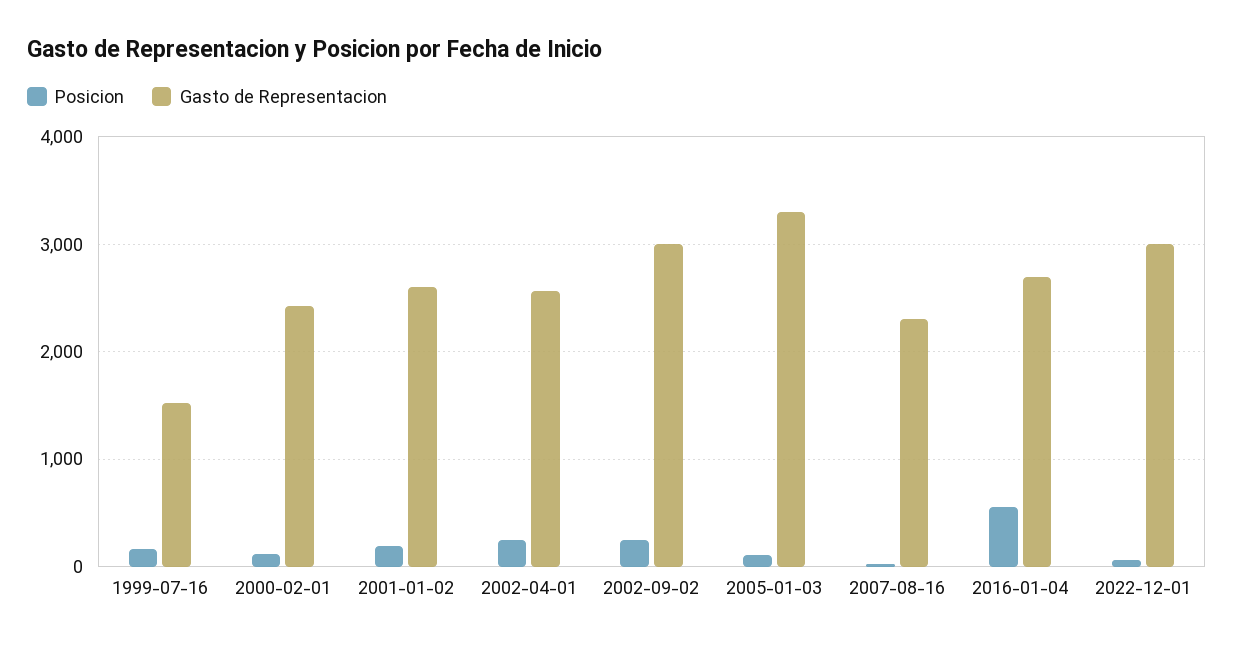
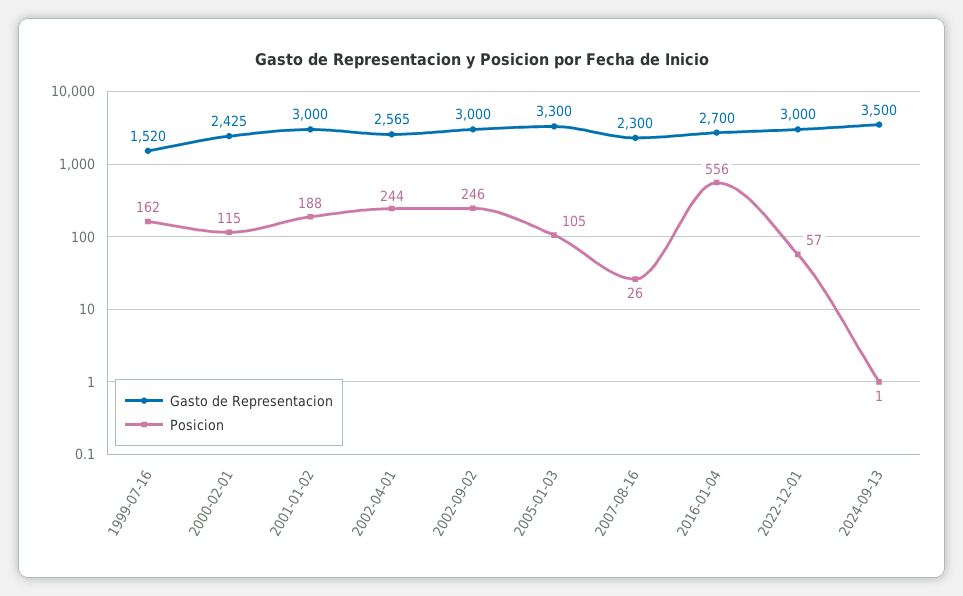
Gasto de Representacion, 2001-01-02: 2600 -> 3000
Gasto de Representacion, 2024-09-13: none -> 3500
Posicion, 2024-09-13: none -> 1

